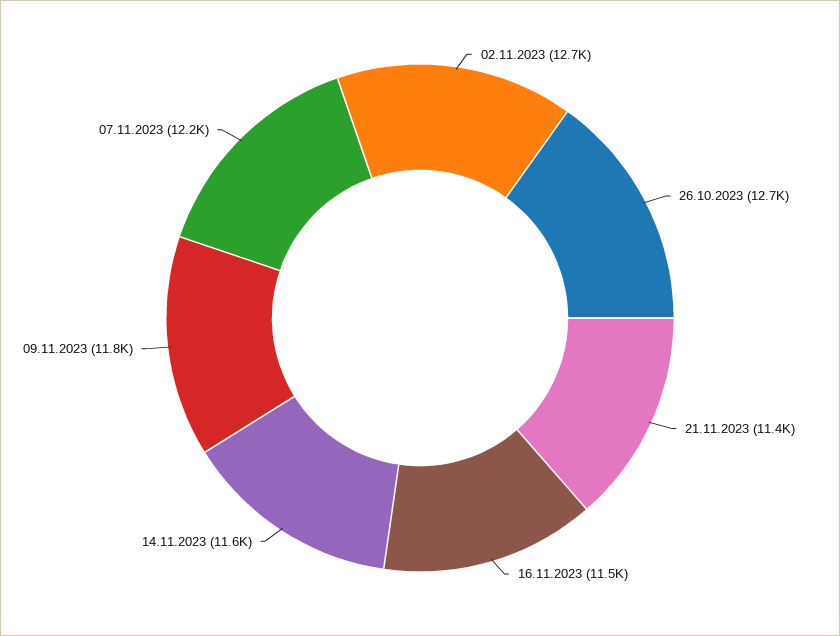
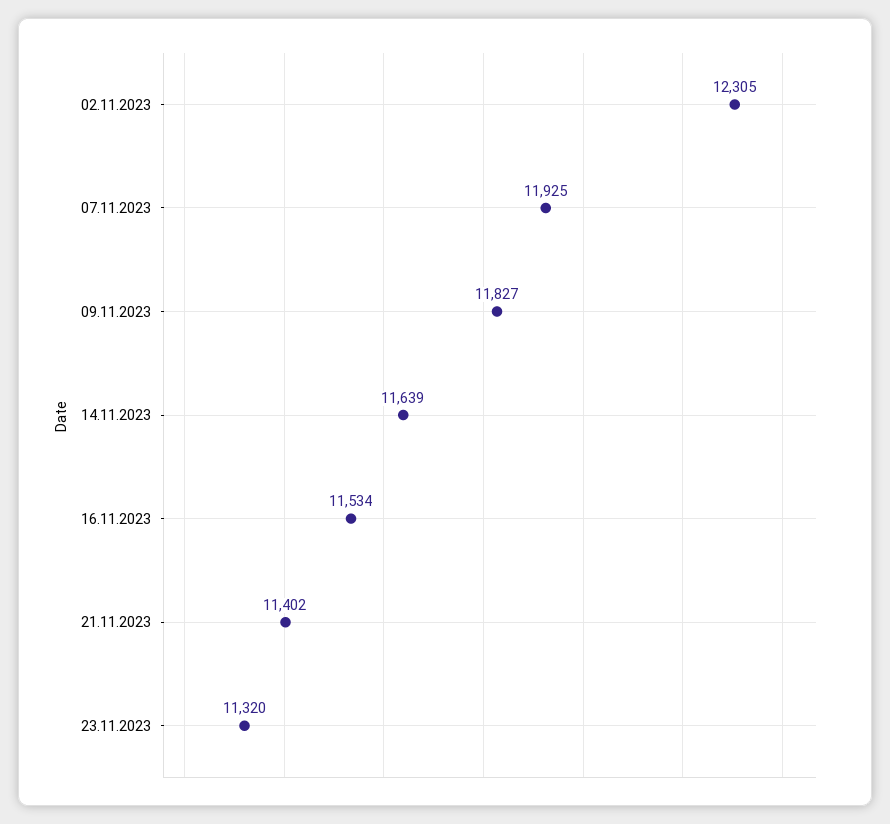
02.11.2023: 12700 -> 12305
26.10.2023: 12700 -> none
07.11.2023: 12200 -> 11925
23.11.2023: none -> 11320

